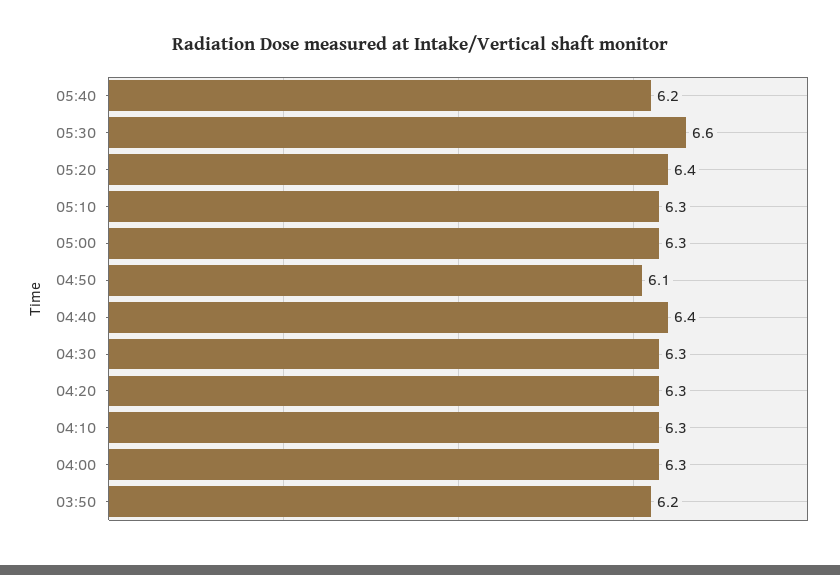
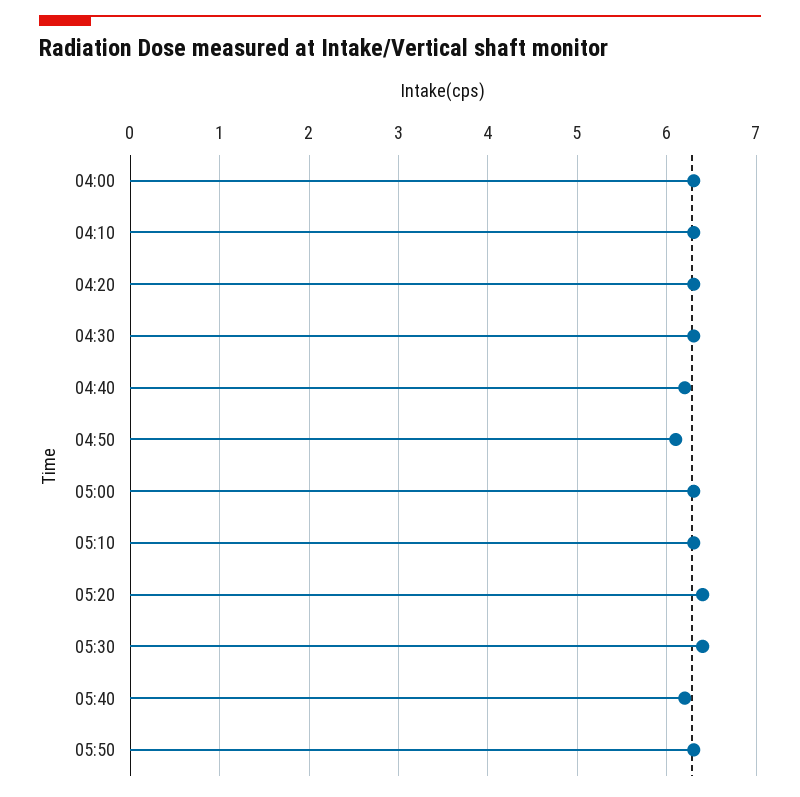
05:30: 6.6 -> 6.4
04:40: 6.4 -> 6.2
03:50: 6.2 -> none
05:50: none -> 6.3

